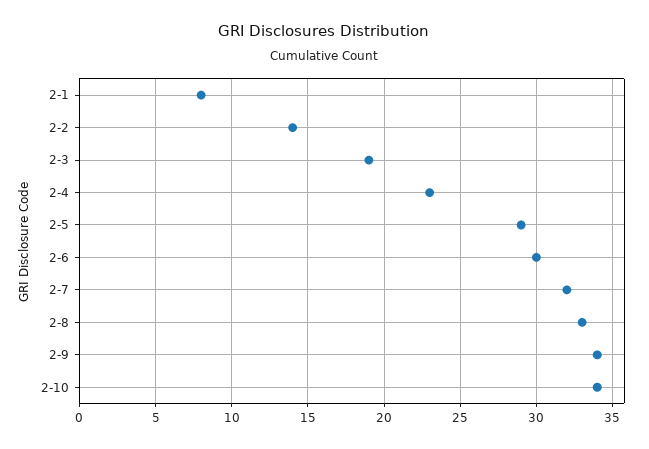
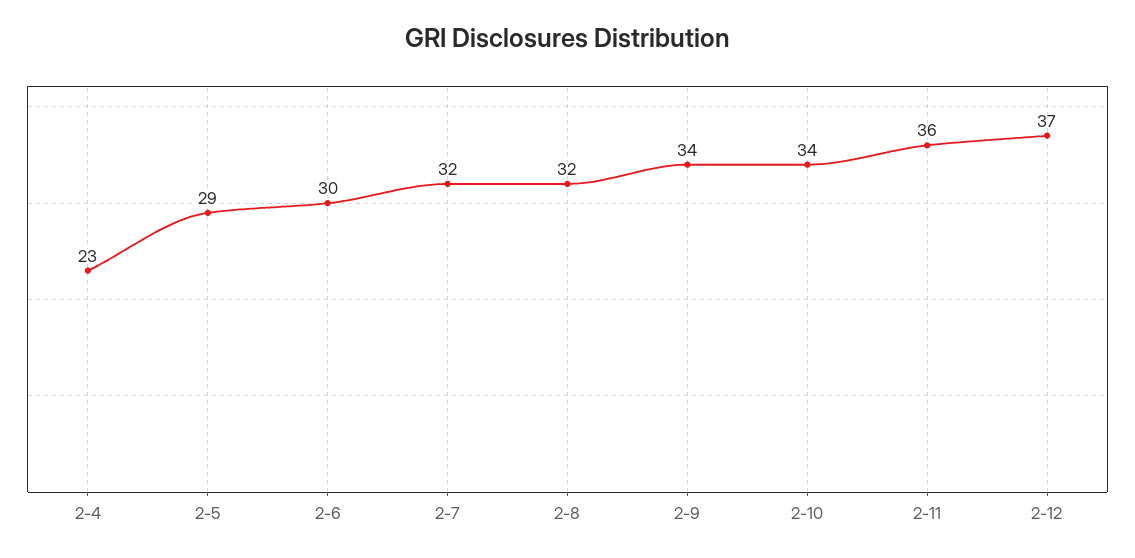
2-1: 8 -> none
2-2: 14 -> none
2-3: 19 -> none
2-8: 33 -> 32
2-11: none -> 36
2-12: none -> 37

